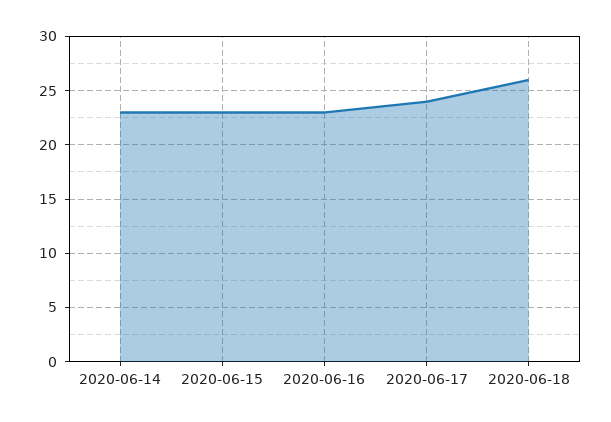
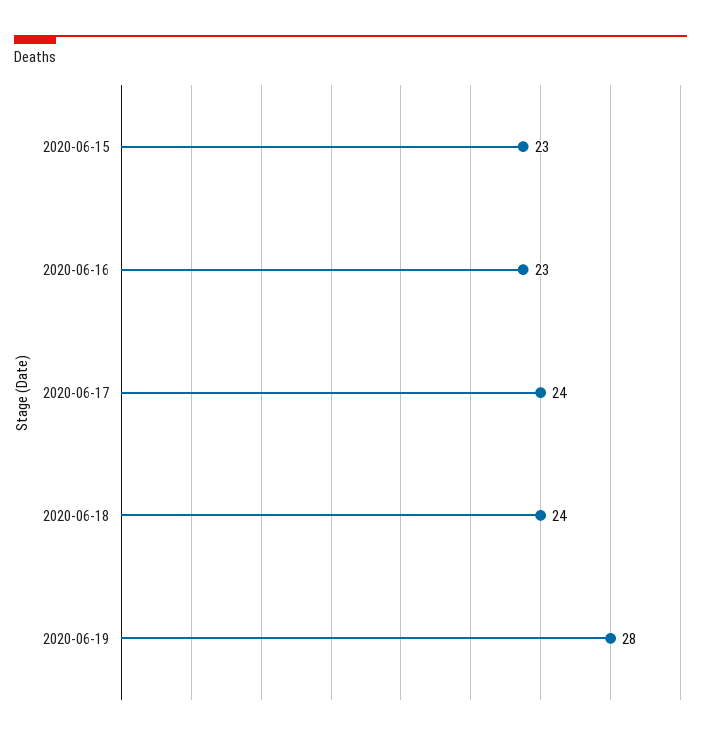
2020-06-14: 23 -> none
2020-06-18: 26 -> 24
2020-06-19: none -> 28

